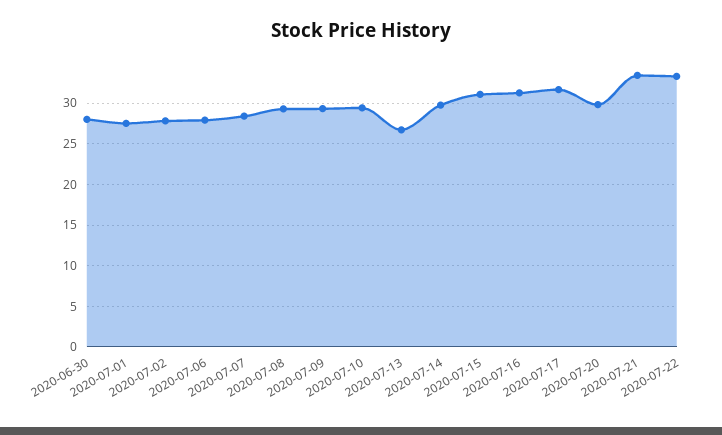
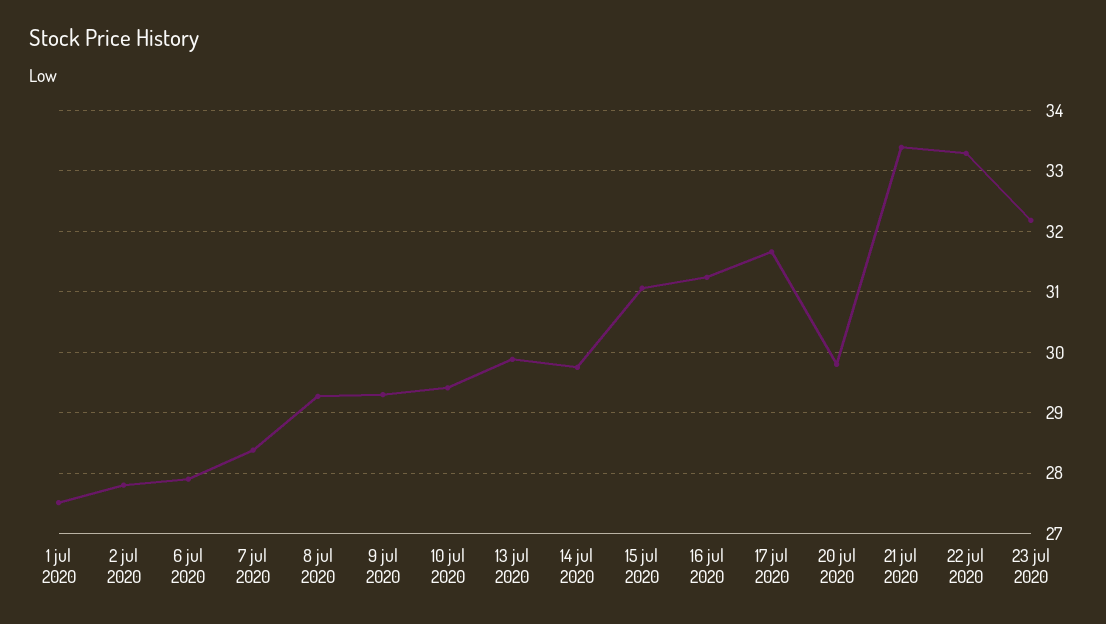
2020-06-30: 28 -> none
2020-07-13: 27 -> 29.9
23 jul 2020: none -> 32.2

